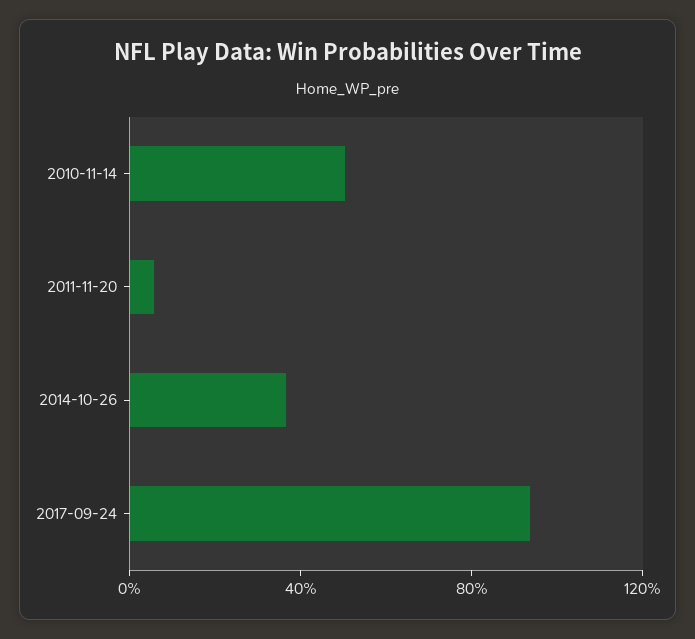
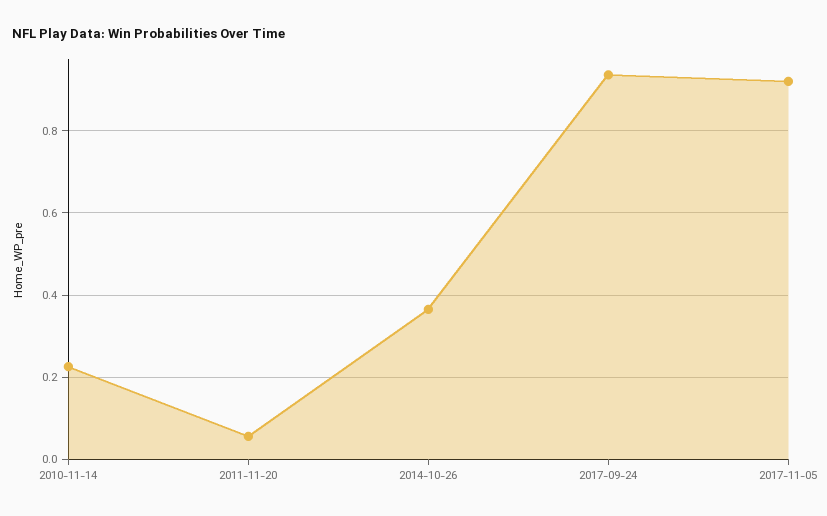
2010-11-14: 0.5 -> 0.22
2017-11-05: none -> 0.92

